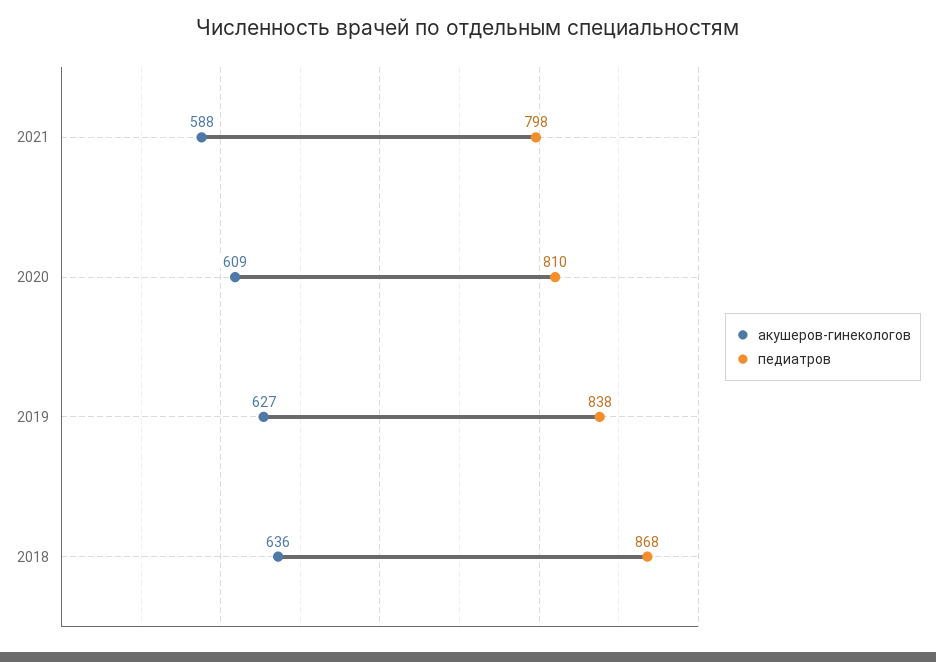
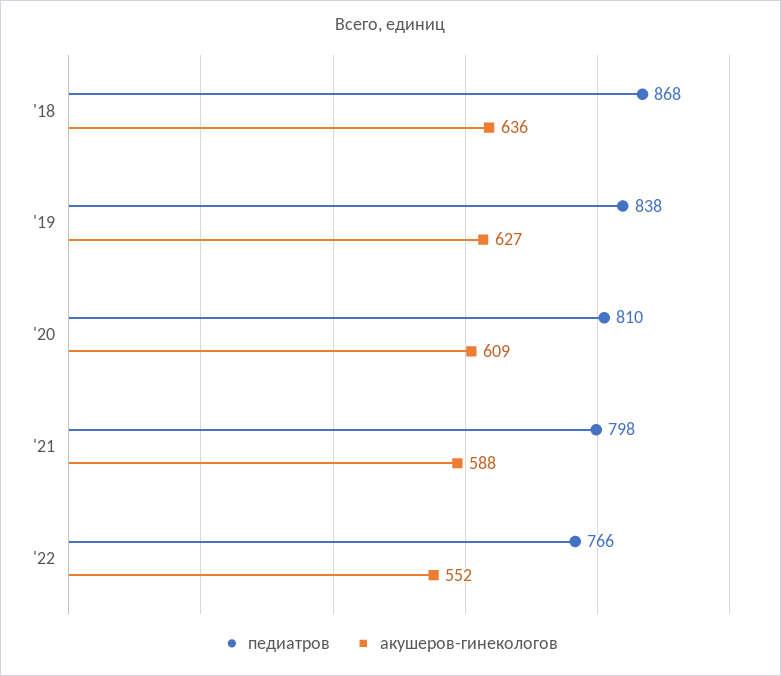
педиатров, '22: none -> 766
акушеров-гинекологов, '22: none -> 552

